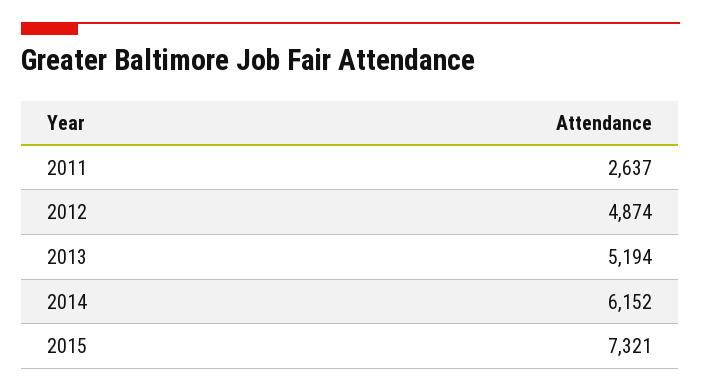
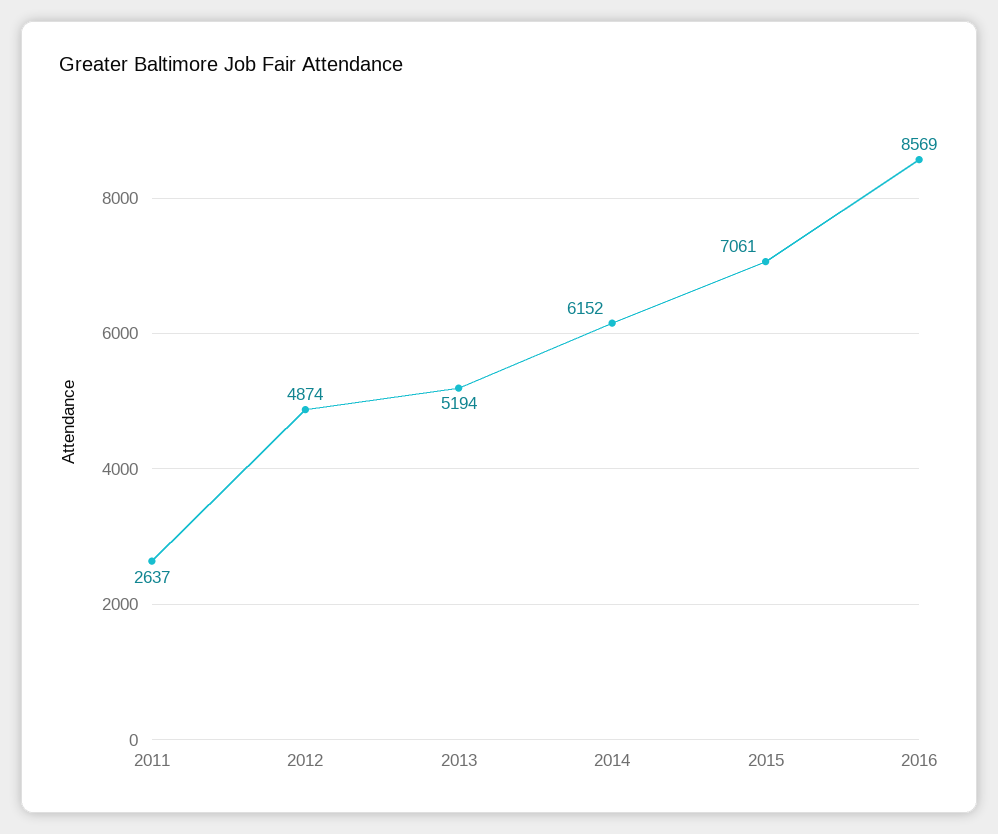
2015: 7321 -> 7061
2016: none -> 8569

